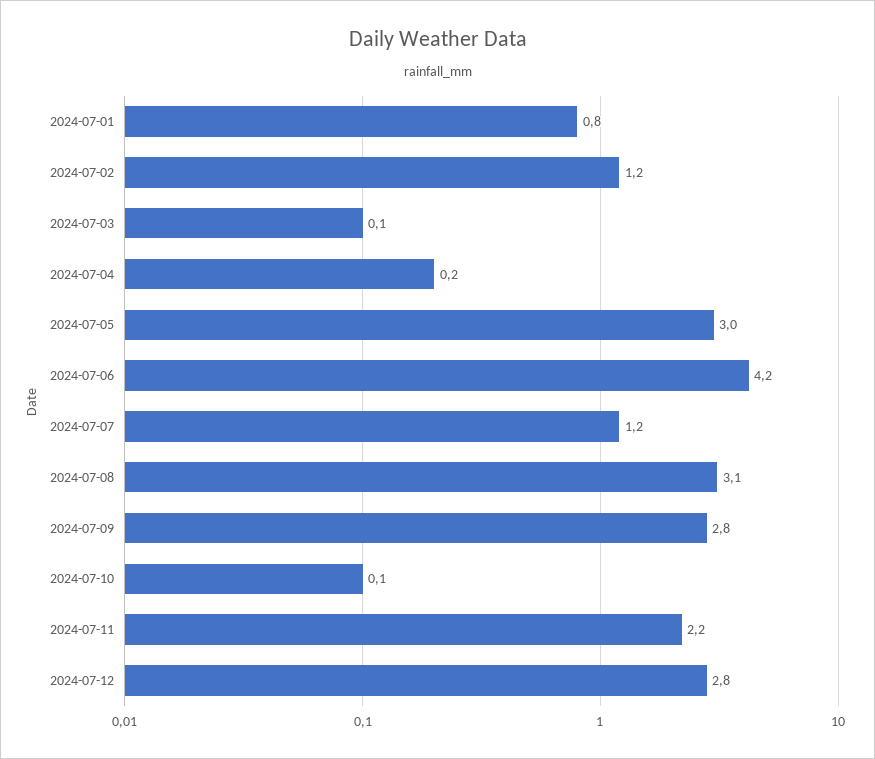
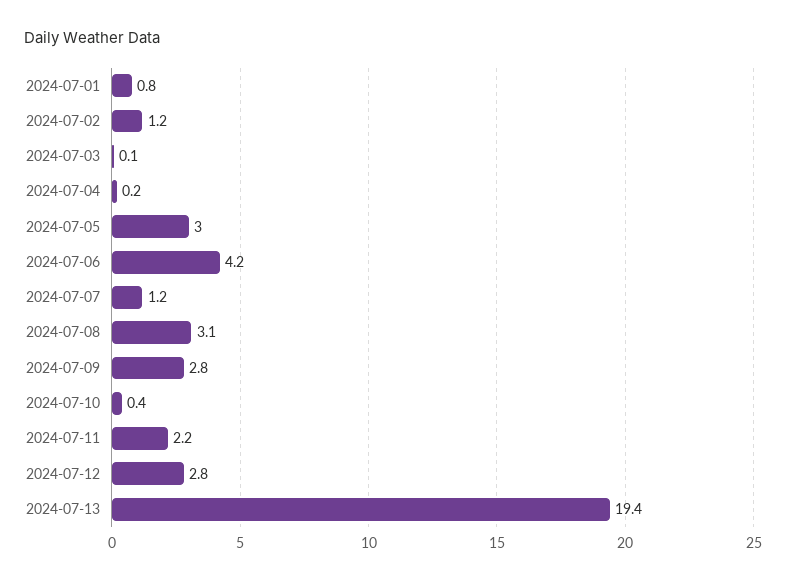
2024-07-10: 0.1 -> 0.4
2024-07-13: none -> 19.4

